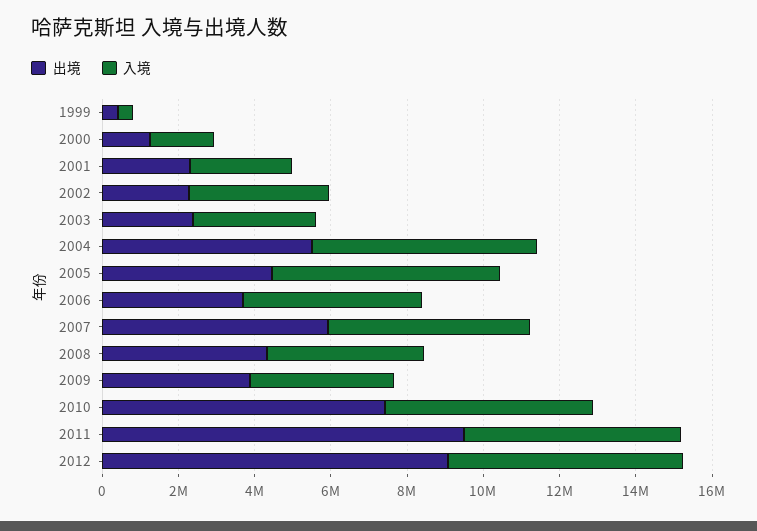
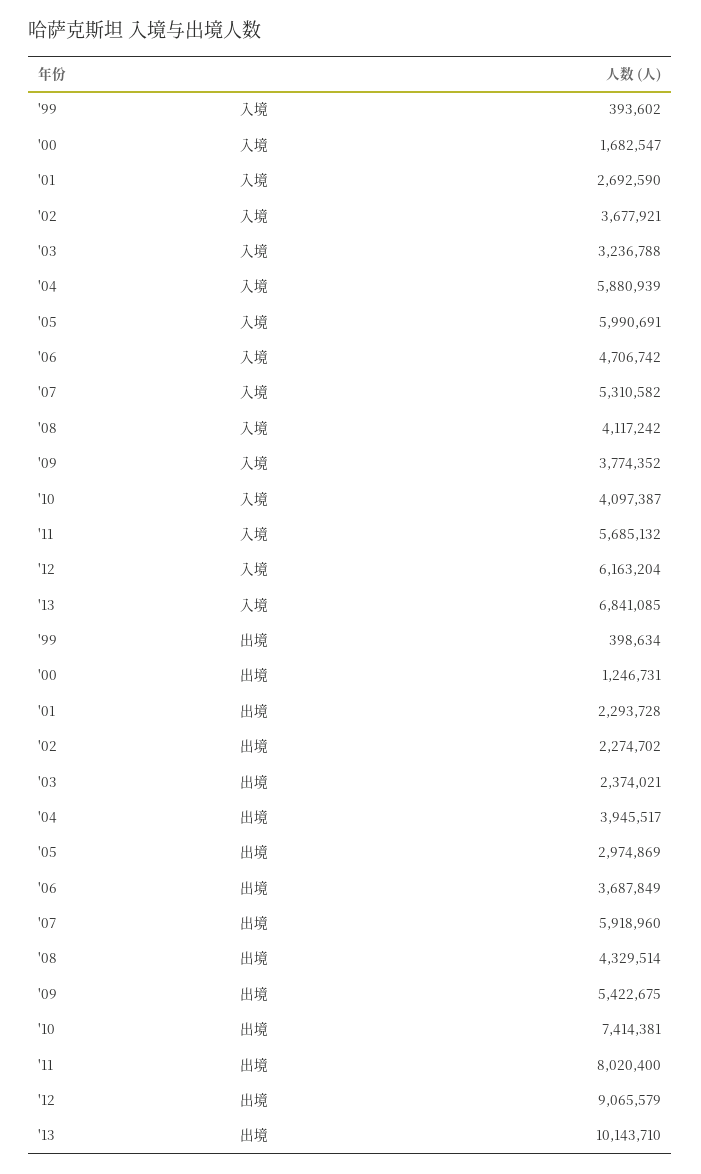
出境, 2004: 5500000 -> 3945517
出境, 2005: 4500000 -> 2974869
出境, 2009: 4000000 -> 5422675
入境, 2010: 5500000 -> 4097387
出境, 2011: 9500000 -> 8020400
入境, '13: none -> 6841085
出境, '13: none -> 10143710

